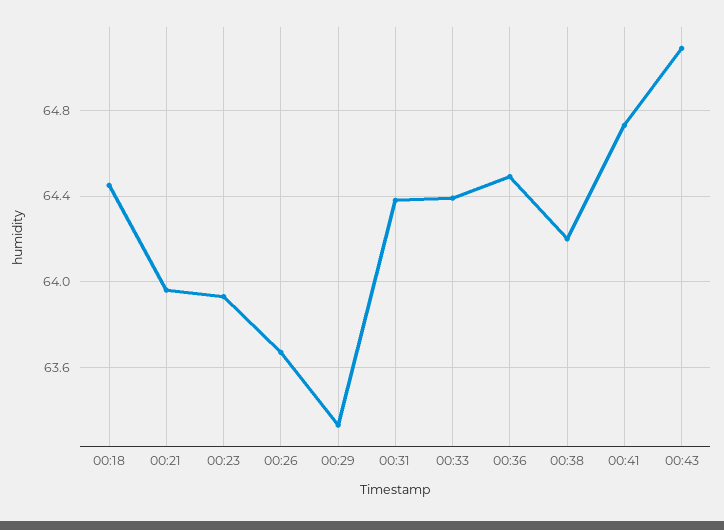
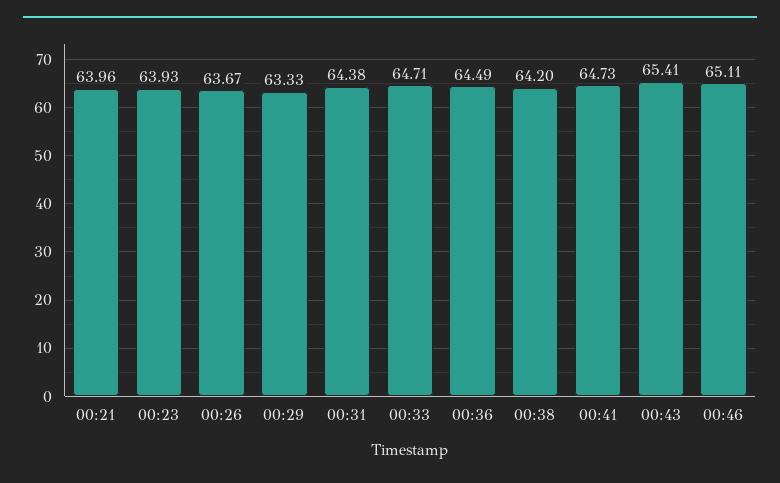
00:18: 64.45 -> none
00:33: 64.4 -> 64.71
00:43: 65.1 -> 65.41
00:46: none -> 65.11

